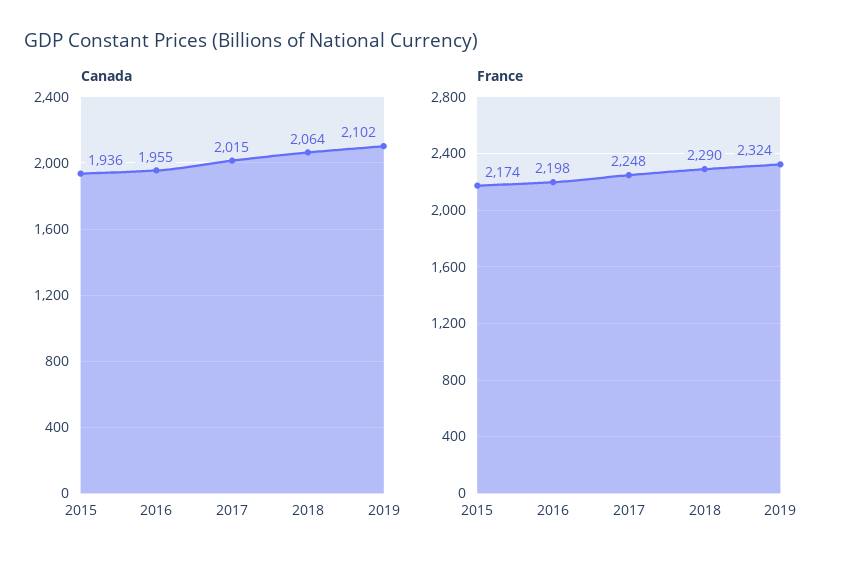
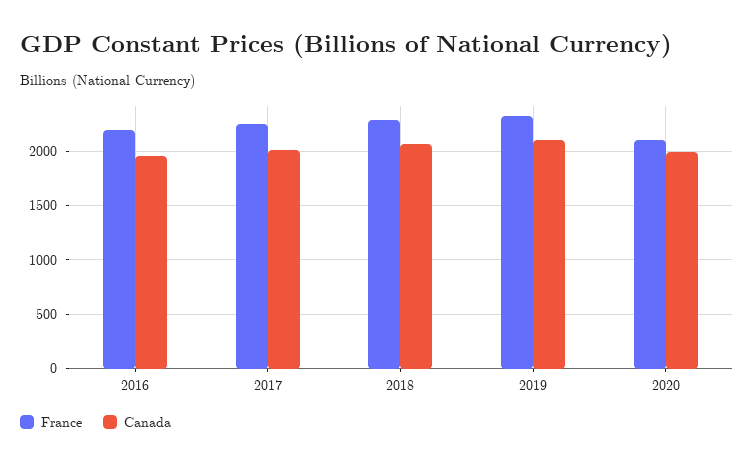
Canada, 2015: 1936 -> none
France, 2015: 2174 -> none
France, 2020: none -> 2100
Canada, 2020: none -> 2000

